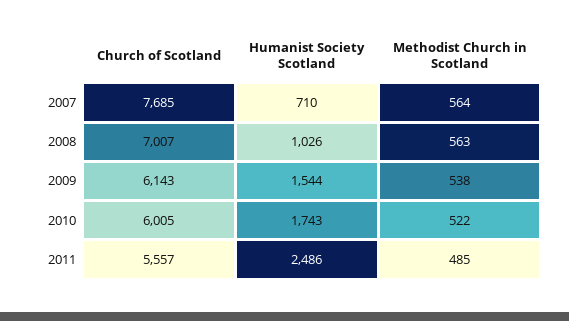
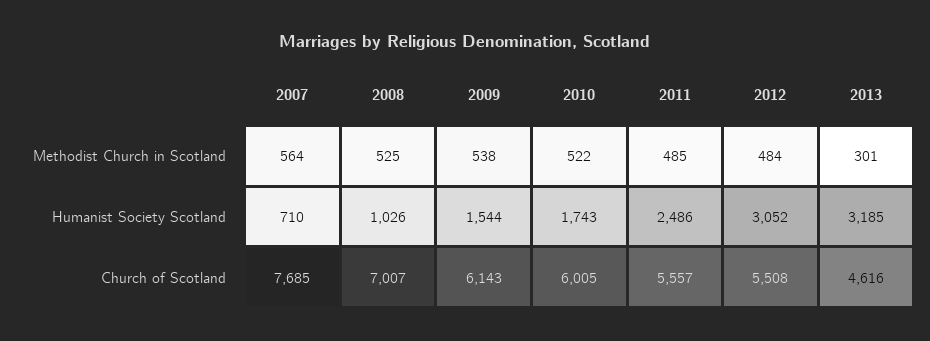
Methodist Church in Scotland, 2008: 563 -> 525
Methodist Church in Scotland, 2012: none -> 484
Methodist Church in Scotland, 2013: none -> 301
Humanist Society Scotland, 2012: none -> 3052
Humanist Society Scotland, 2013: none -> 3185
Church of Scotland, 2012: none -> 5508
Church of Scotland, 2013: none -> 4616

